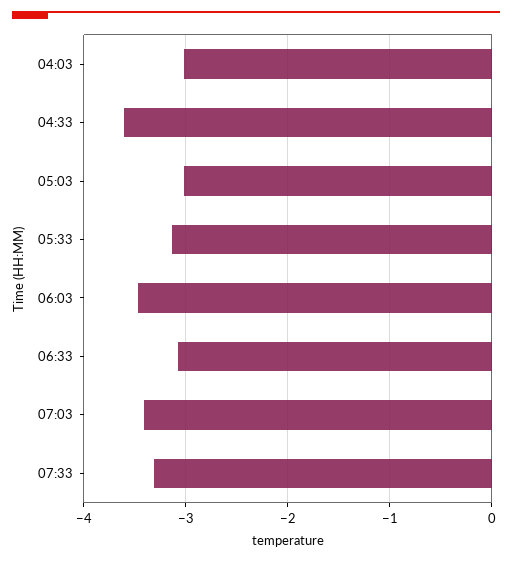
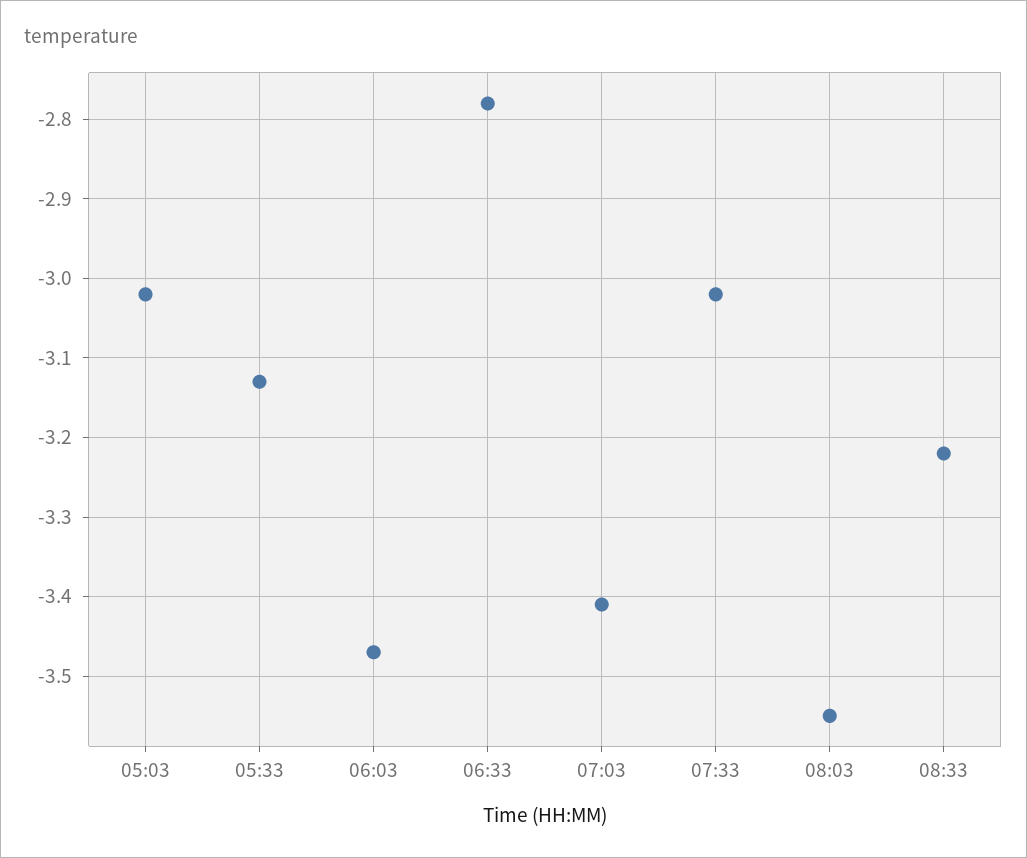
04:03: -3 -> none
04:33: -3.6 -> none
06:33: -3.1 -> -2.78
07:33: -3.3 -> -3.02
08:03: none -> -3.55
08:33: none -> -3.22

